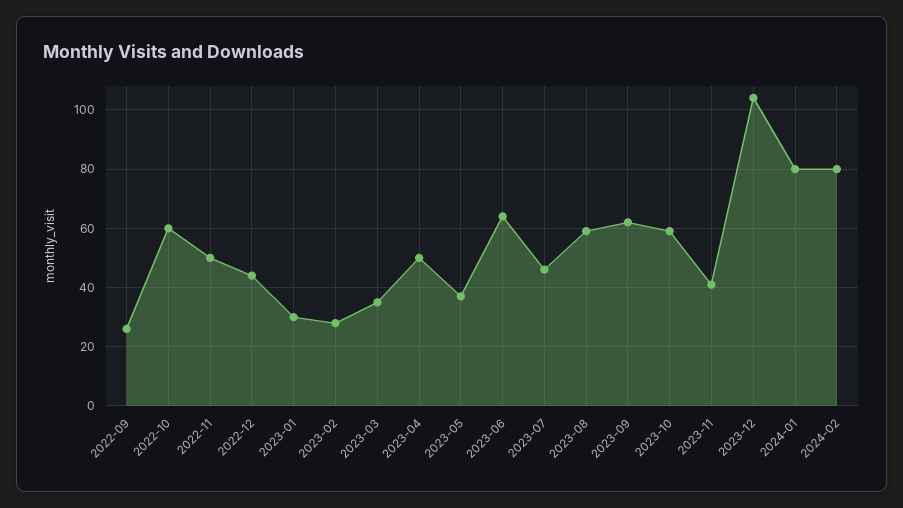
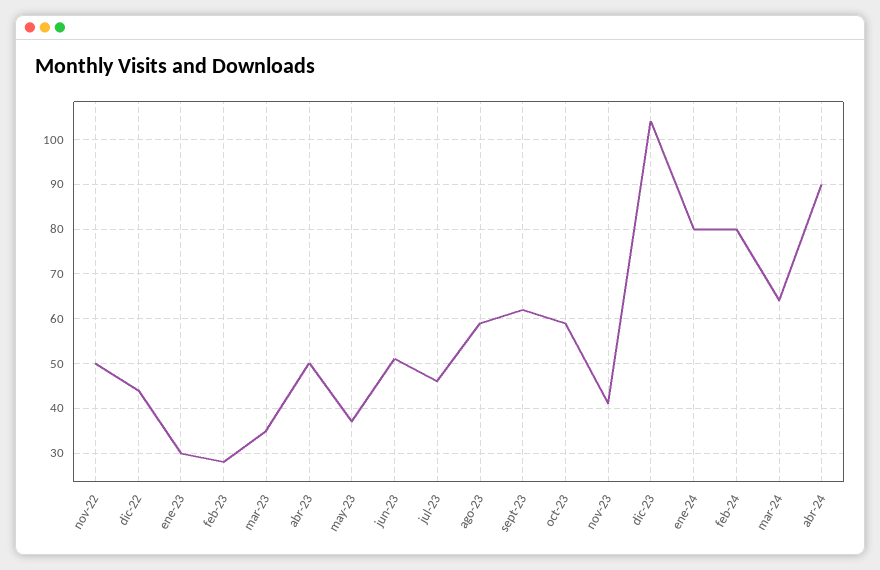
2022-09: 25 -> none
2022-10: 60 -> none
2023-06: 65 -> 50
mar-24: none -> 65
abr-24: none -> 90

